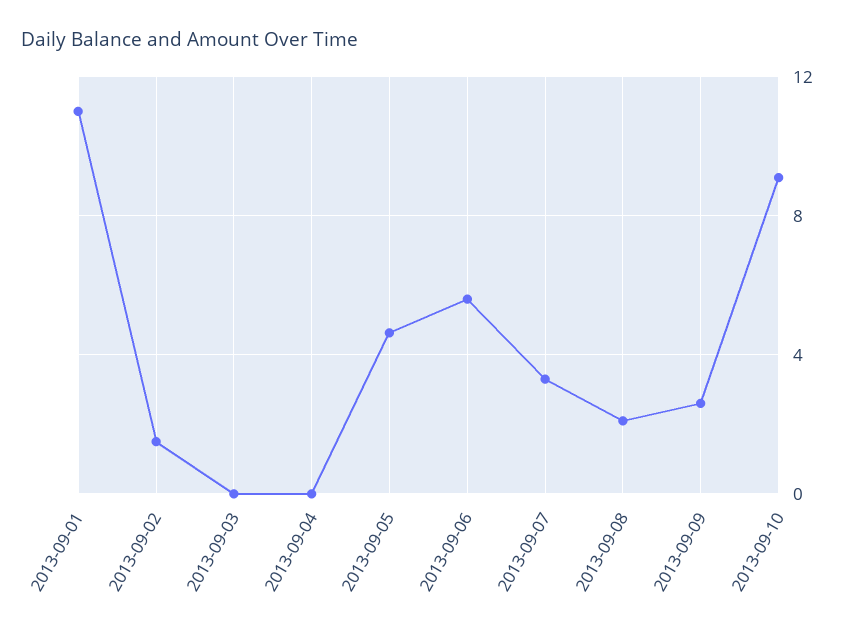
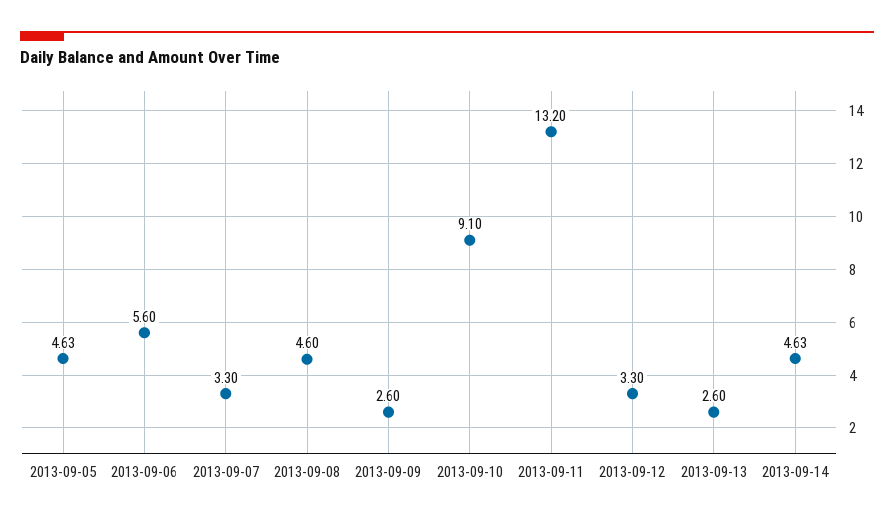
2013-09-01: 11 -> none
2013-09-02: 1.5 -> none
2013-09-03: 0 -> none
2013-09-04: 0 -> none
2013-09-08: 2 -> 4.6
2013-09-11: none -> 13.2
2013-09-12: none -> 3.3
2013-09-13: none -> 2.6
2013-09-14: none -> 4.63

